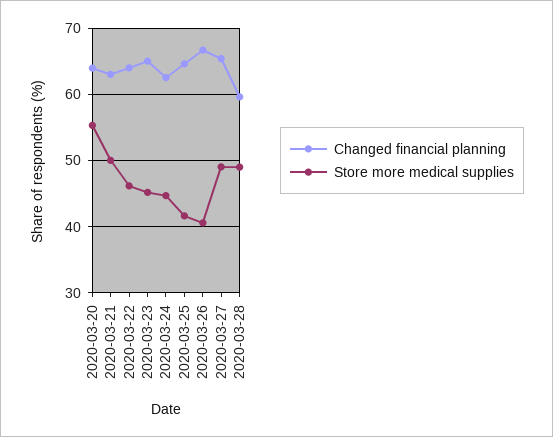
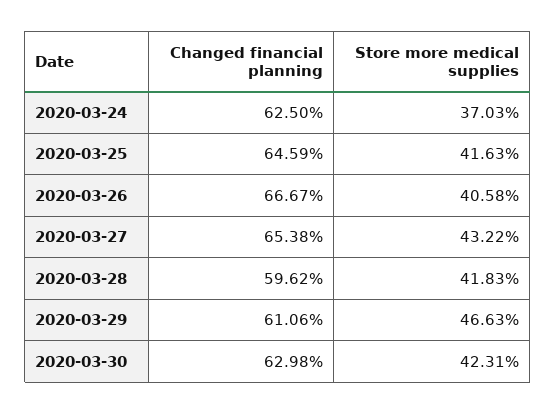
Changed financial planning, 2020-03-20: 64 -> none
Store more medical supplies, 2020-03-20: 55 -> none
Changed financial planning, 2020-03-21: 63 -> none
Store more medical supplies, 2020-03-21: 50 -> none
Changed financial planning, 2020-03-22: 64 -> none
Store more medical supplies, 2020-03-22: 46 -> none
Changed financial planning, 2020-03-23: 65 -> none
Store more medical supplies, 2020-03-23: 45 -> none
Store more medical supplies, 2020-03-24: 45 -> 37.03
Store more medical supplies, 2020-03-27: 49 -> 43.22
Store more medical supplies, 2020-03-28: 49 -> 41.83
Changed financial planning, 2020-03-29: none -> 61.06
Store more medical supplies, 2020-03-29: none -> 46.63
Changed financial planning, 2020-03-30: none -> 62.98
Store more medical supplies, 2020-03-30: none -> 42.31

